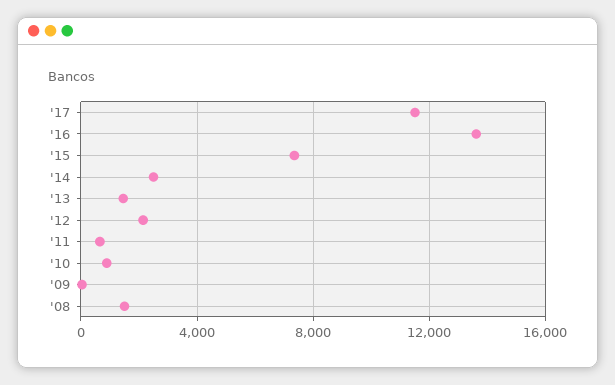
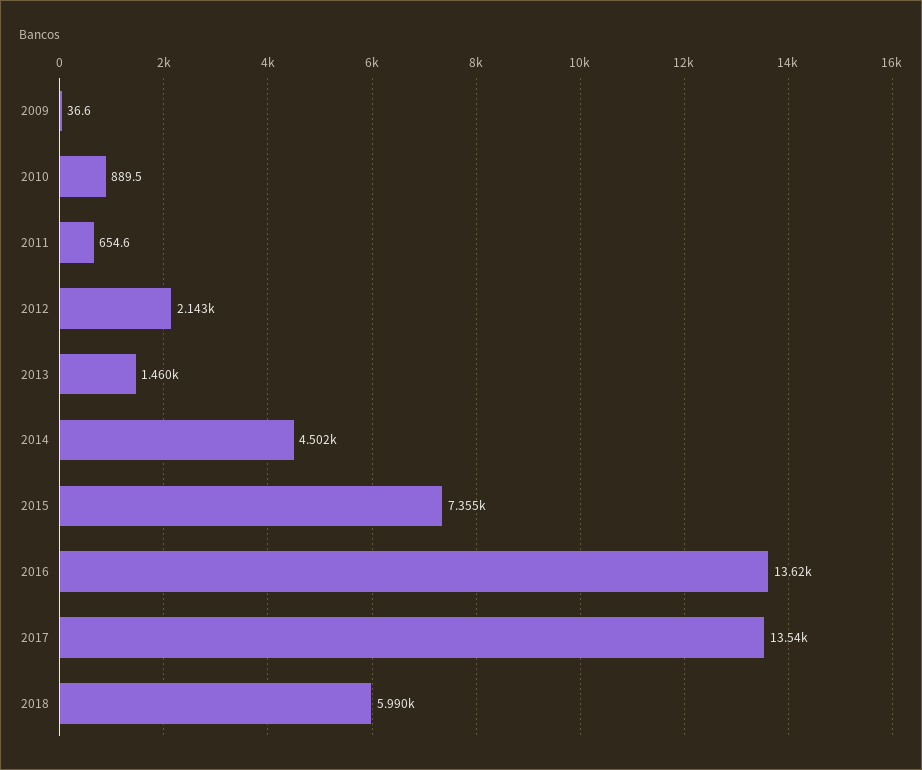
'17: 11500 -> 13540
'14: 2500 -> 4502
'08: 1500 -> none
2018: none -> 5990

